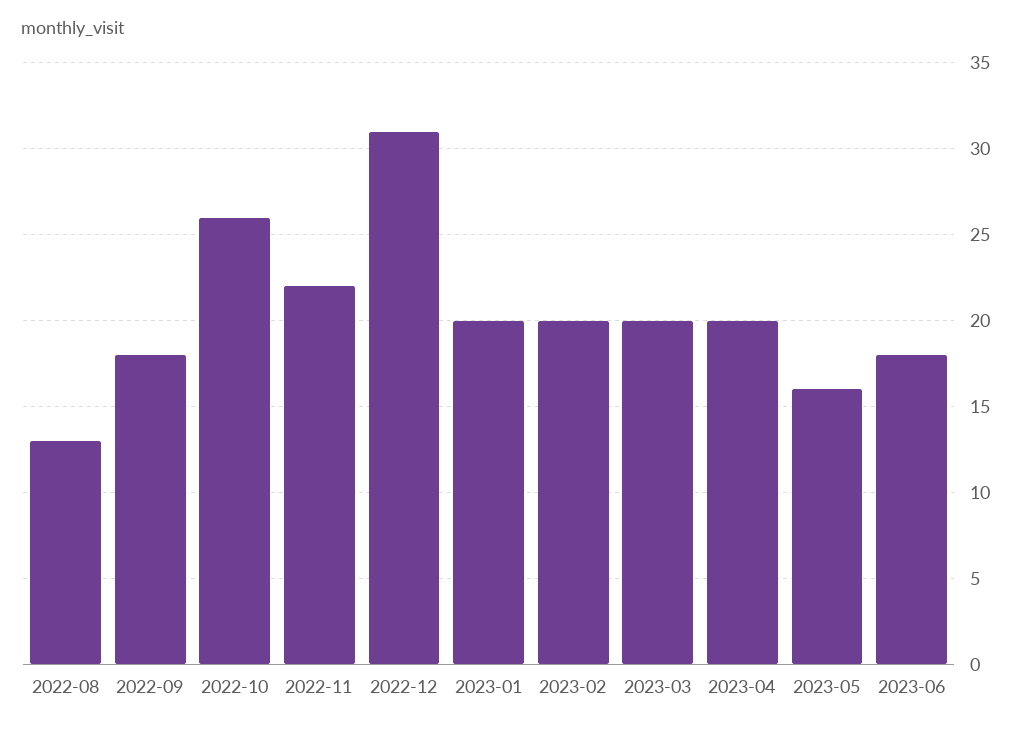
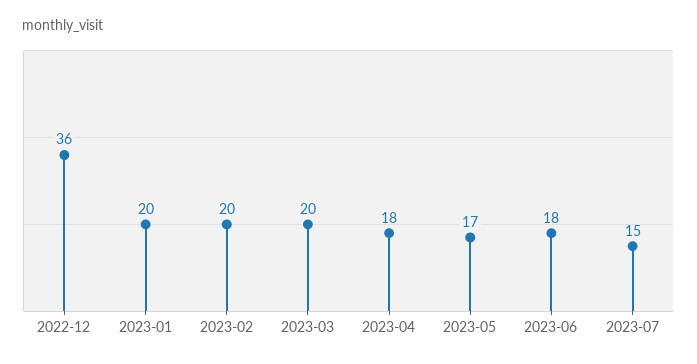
2022-08: 13 -> none
2022-09: 18 -> none
2022-10: 26 -> none
2022-11: 22 -> none
2022-12: 31 -> 36
2023-04: 20 -> 18
2023-05: 16 -> 17
2023-07: none -> 15

